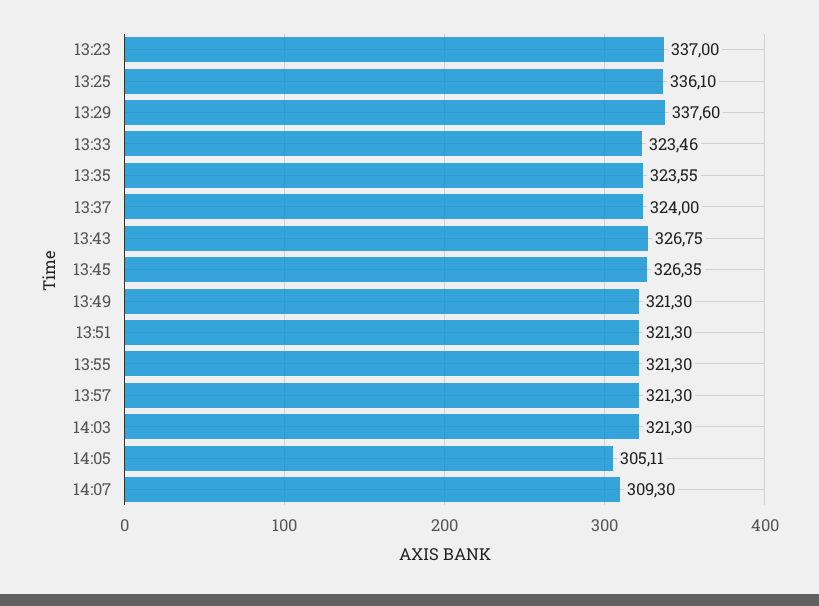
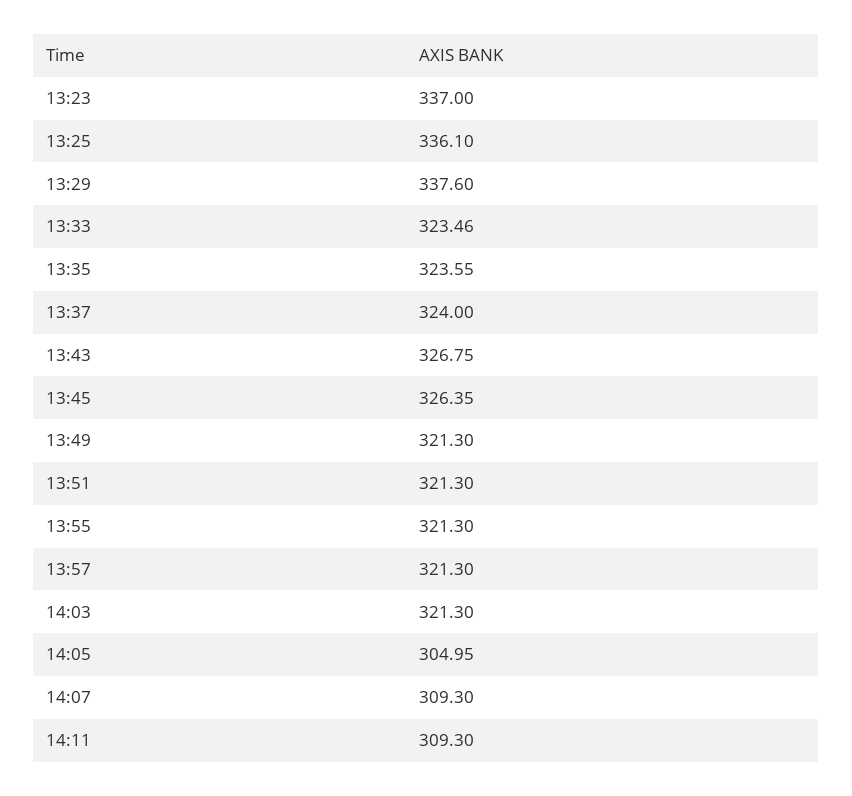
14:05: 305.11 -> 304.95
14:11: none -> 309.3

